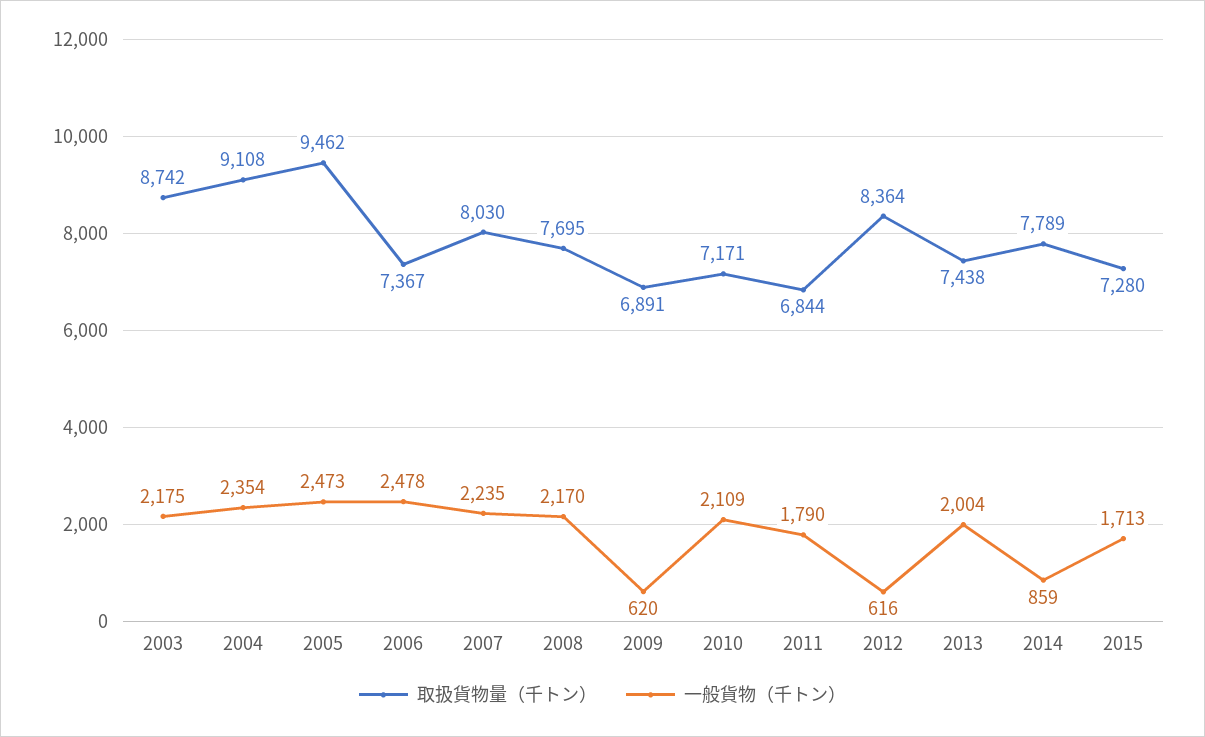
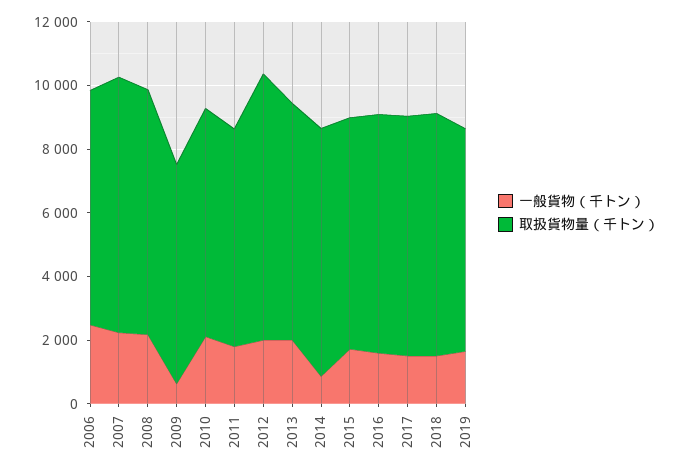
取扱貨物量（千トン）, 2003: 8742 -> none
一般貨物（千トン）, 2003: 2175 -> none
取扱貨物量（千トン）, 2004: 9108 -> none
一般貨物（千トン）, 2004: 2354 -> none
取扱貨物量（千トン）, 2005: 9462 -> none
一般貨物（千トン）, 2005: 2473 -> none
一般貨物（千トン）, 2012: 616 -> 2000
一般貨物（千トン）, 2016: none -> 1500
取扱貨物量（千トン）, 2016: none -> 7500
一般貨物（千トン）, 2017: none -> 1500
取扱貨物量（千トン）, 2017: none -> 7500
一般貨物（千トン）, 2018: none -> 1500
取扱貨物量（千トン）, 2018: none -> 7500
一般貨物（千トン）, 2019: none -> 1500
取扱貨物量（千トン）, 2019: none -> 7000

